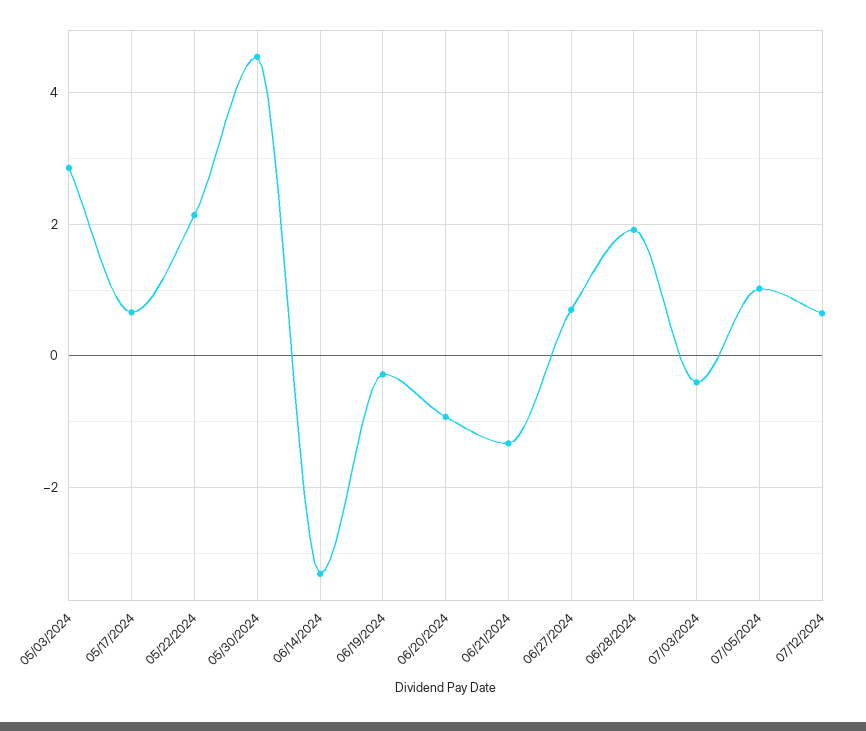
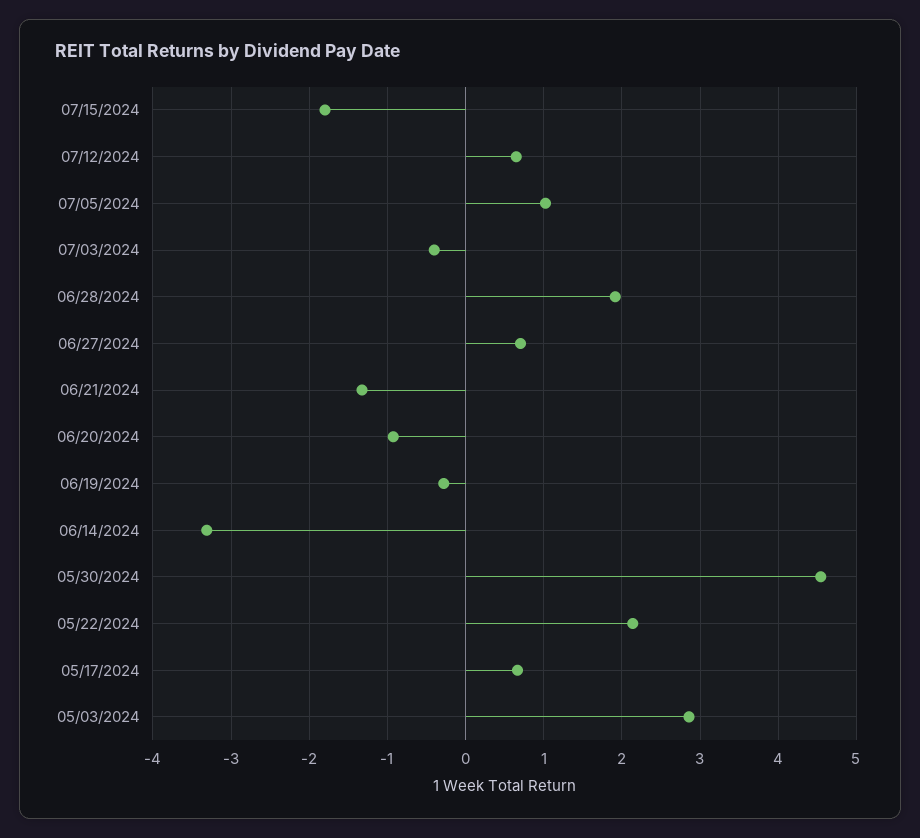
07/15/2024: none -> -1.8

